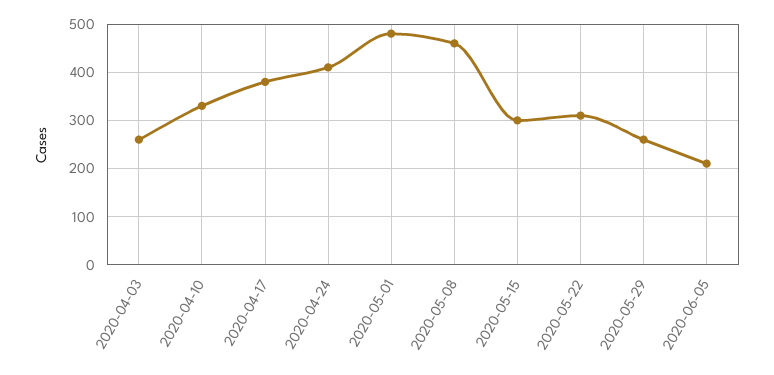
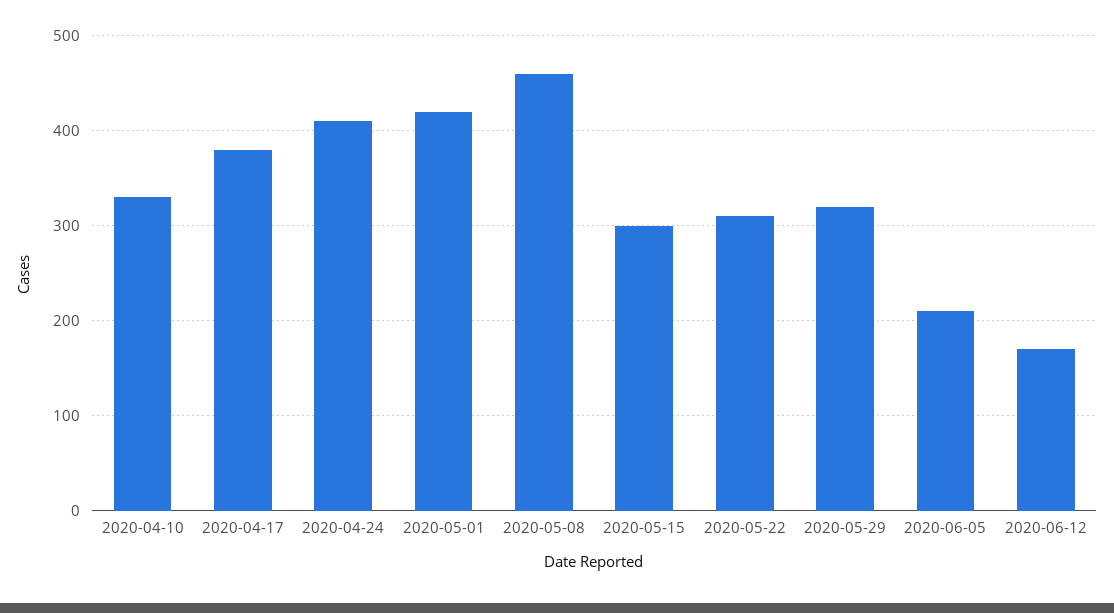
2020-04-03: 260 -> none
2020-05-01: 480 -> 420
2020-05-29: 260 -> 320
2020-06-12: none -> 170

